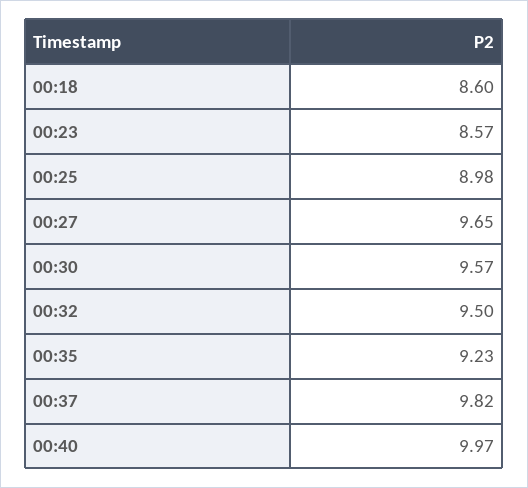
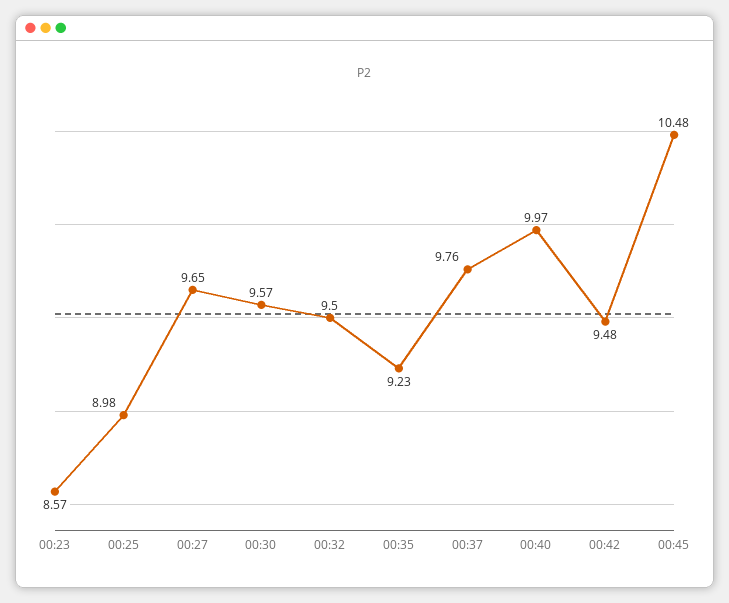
00:18: 8.6 -> none
00:37: 9.82 -> 9.76
00:42: none -> 9.48
00:45: none -> 10.48

